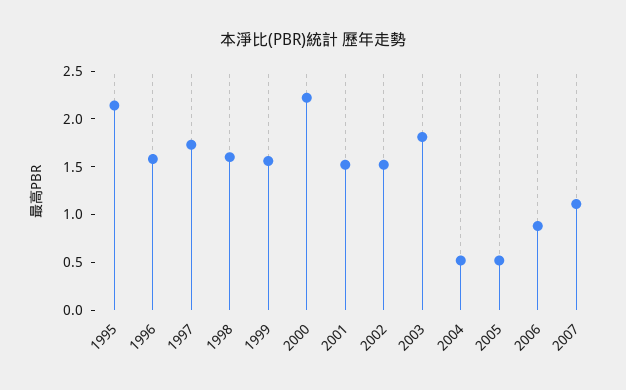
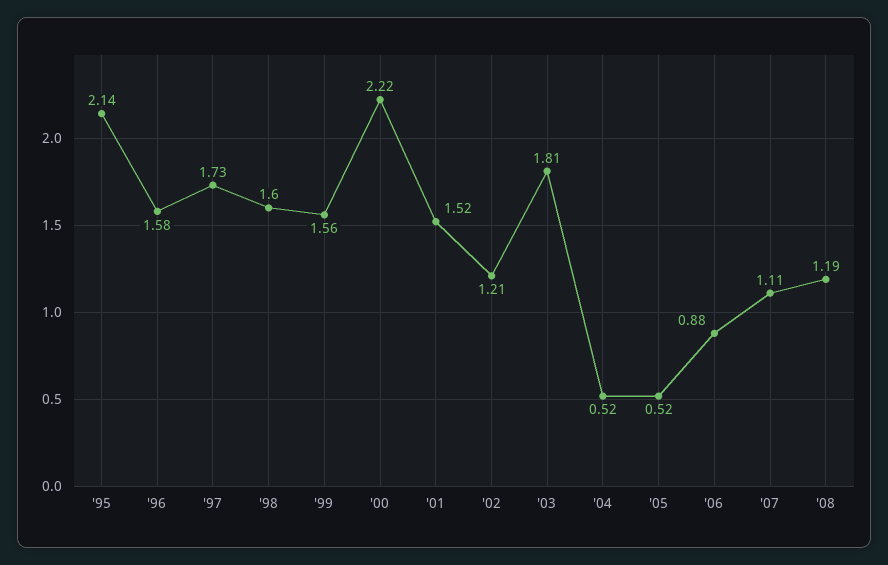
2002: 1.5 -> 1.21
'08: none -> 1.19

